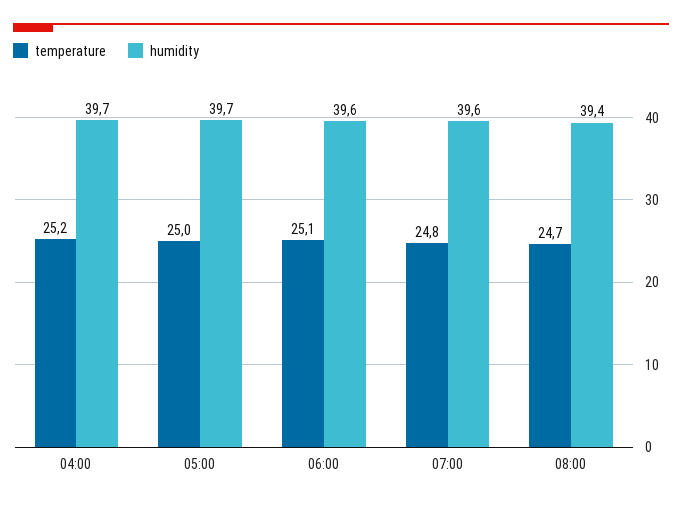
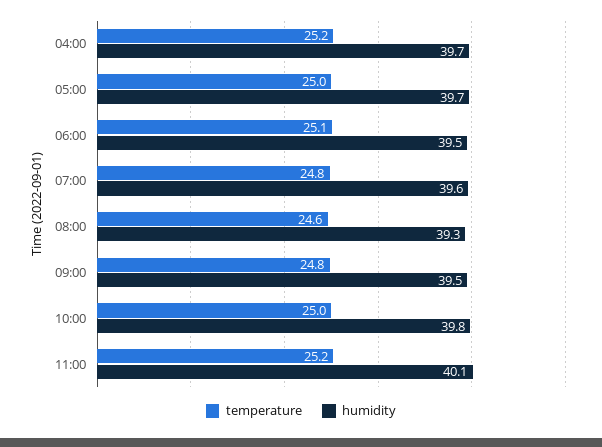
humidity, 06:00: 39.6 -> 39.5
temperature, 08:00: 24.7 -> 24.6
humidity, 08:00: 39.4 -> 39.3
temperature, 09:00: none -> 24.8
humidity, 09:00: none -> 39.5
temperature, 10:00: none -> 25
humidity, 10:00: none -> 39.8
temperature, 11:00: none -> 25.2
humidity, 11:00: none -> 40.1

